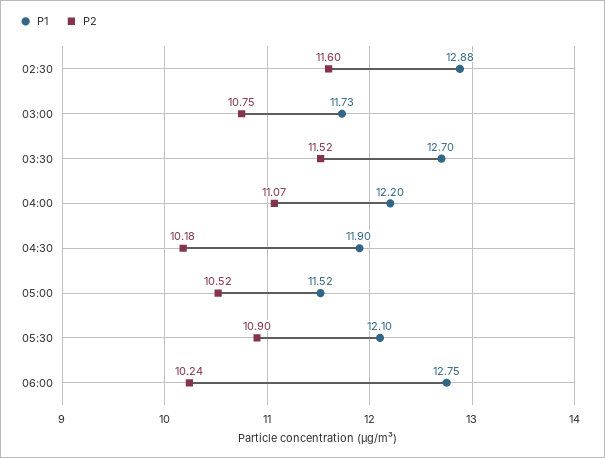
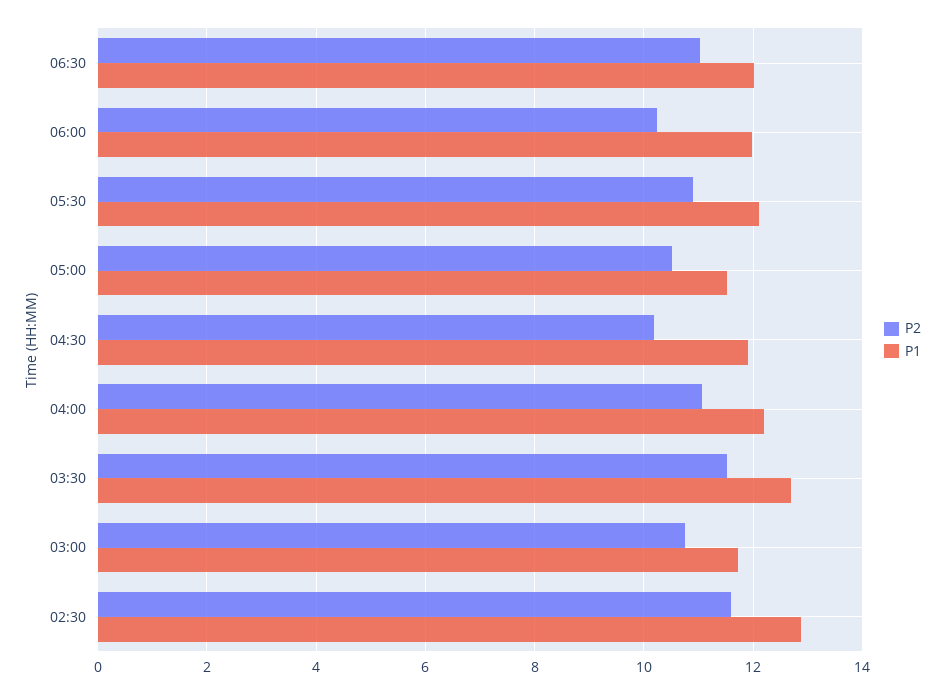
P1, 06:00: 12.75 -> 12
P2, 06:30: none -> 11
P1, 06:30: none -> 12

